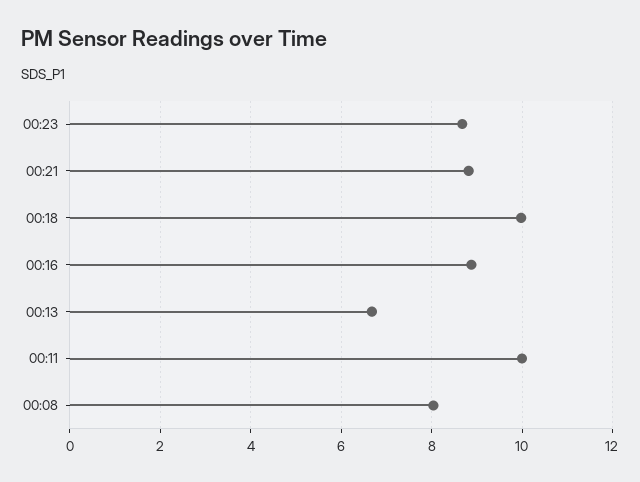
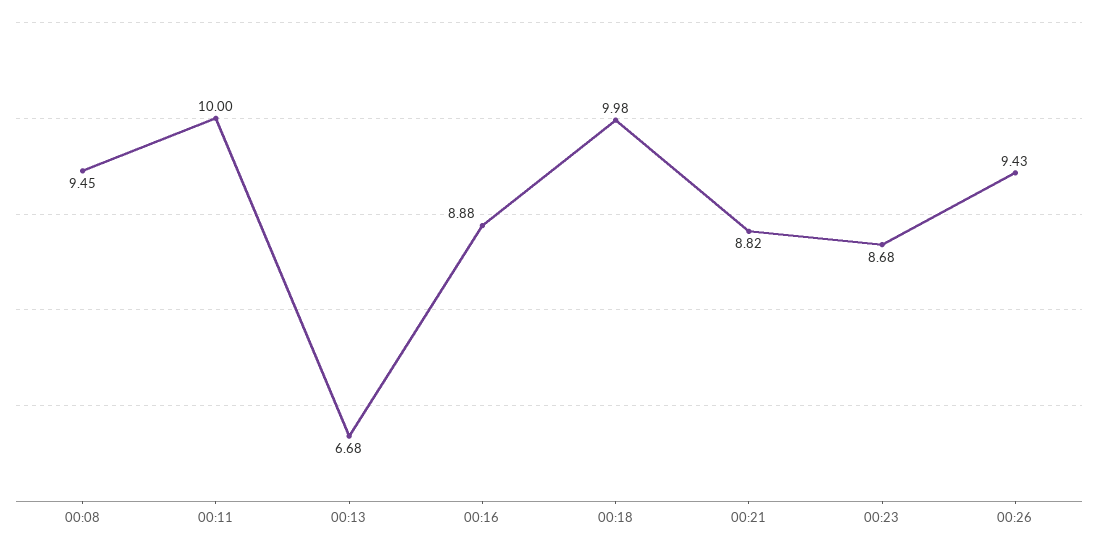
00:08: 8 -> 9.45
00:26: none -> 9.43

